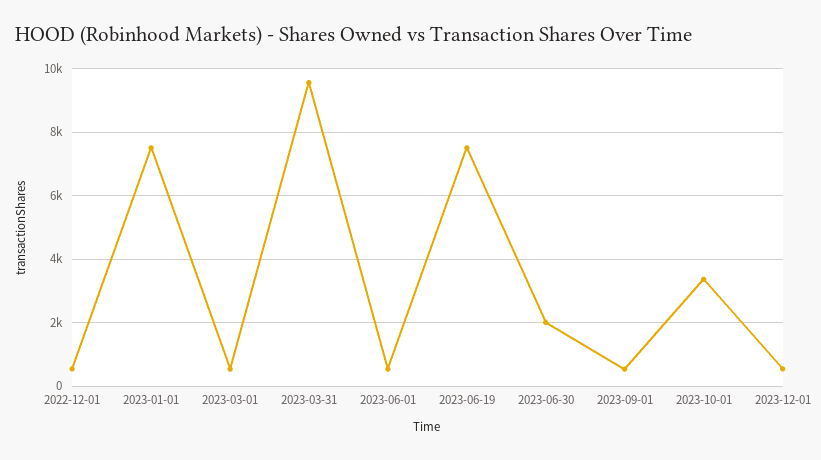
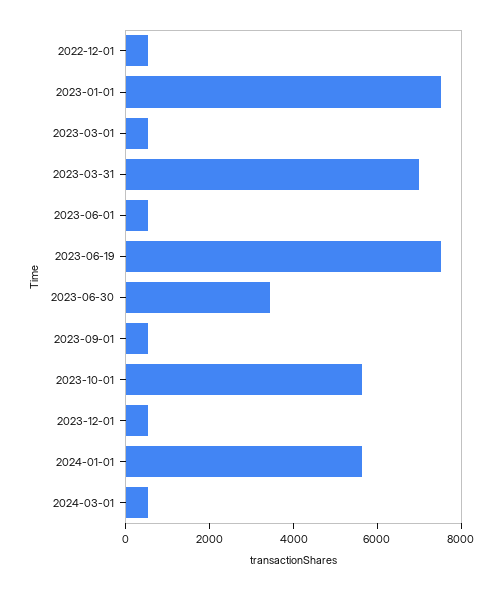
2023-03-31: 9600 -> 7000
2023-06-30: 2000 -> 3500
2023-10-01: 3400 -> 5500
2024-01-01: none -> 5500
2024-03-01: none -> 500

